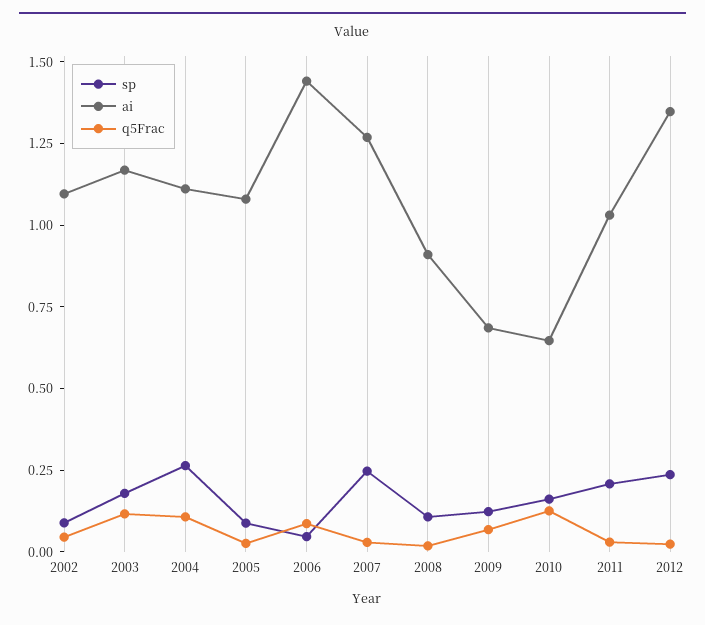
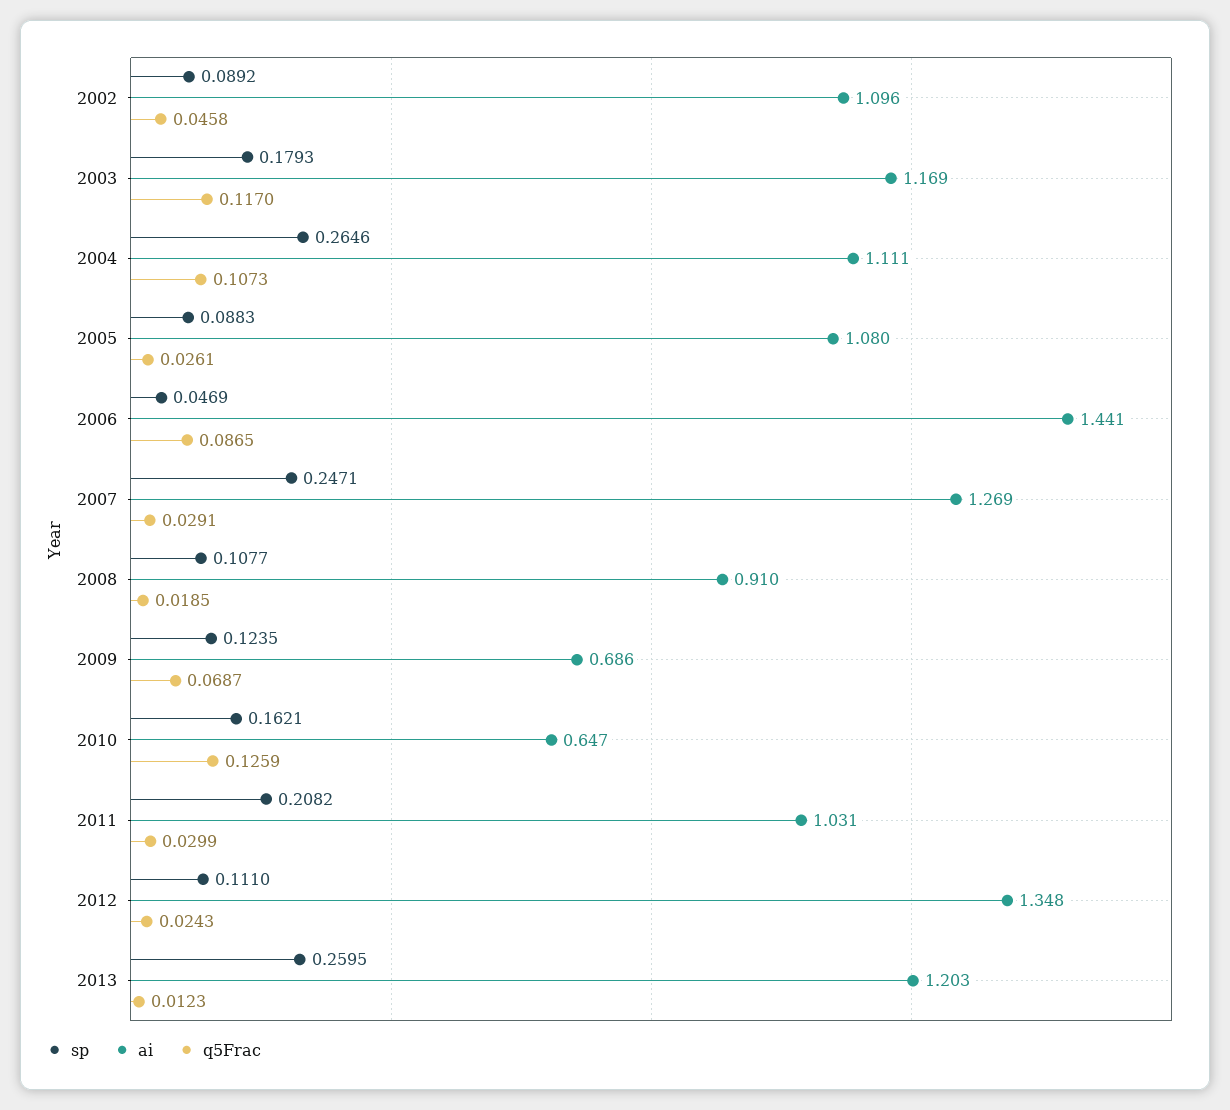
sp, 2012: 0.25 -> 0.111
sp, 2013: none -> 0.2595
ai, 2013: none -> 1.203
q5Frac, 2013: none -> 0.0123

